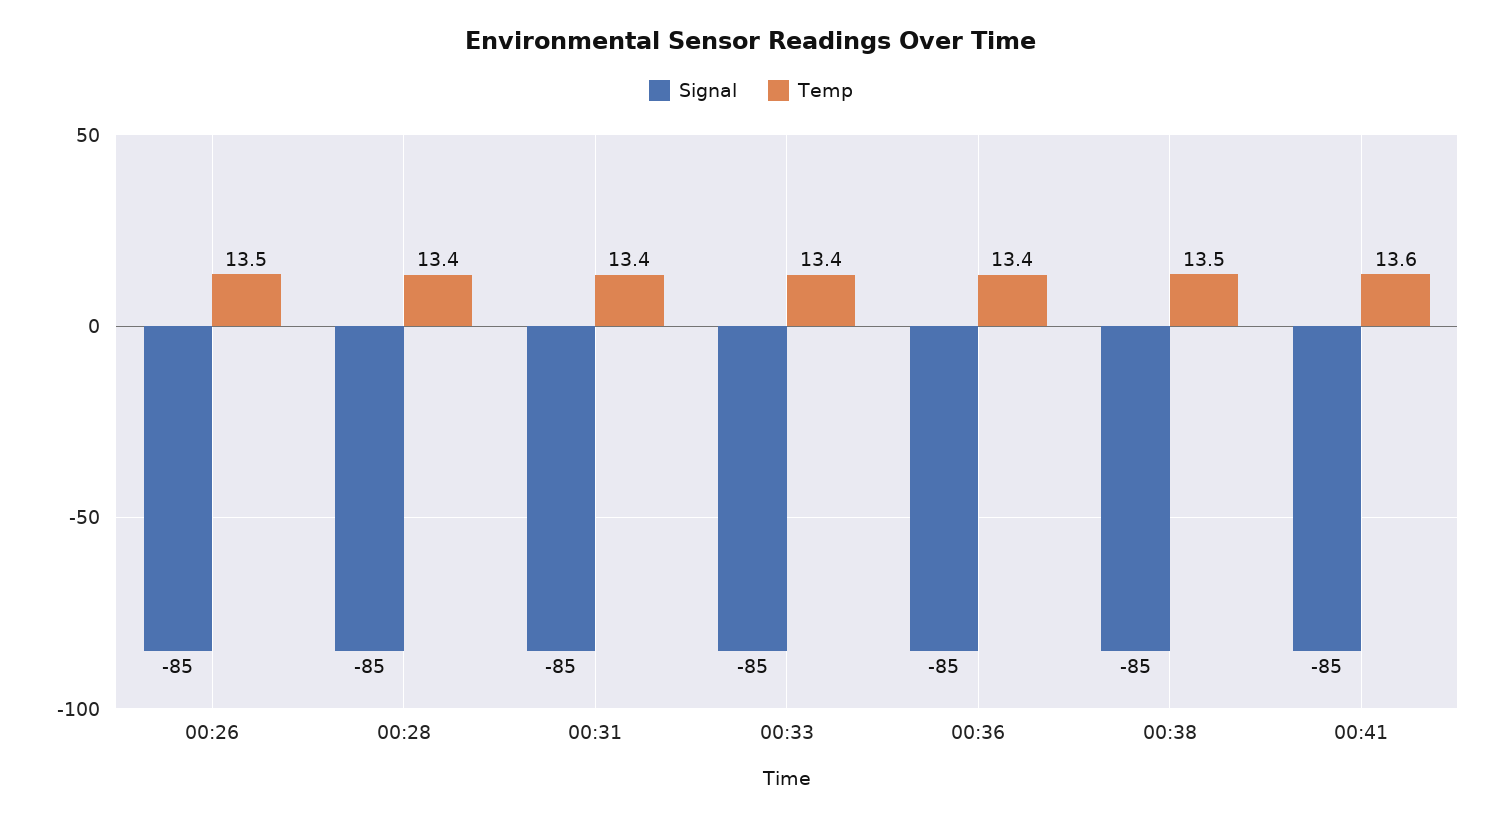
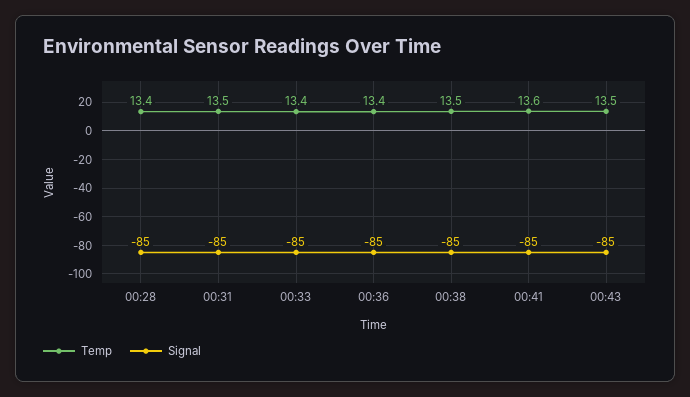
Signal, 00:26: -85 -> none
Temp, 00:26: 13.5 -> none
Temp, 00:31: 13.4 -> 13.5
Temp, 00:43: none -> 13.5
Signal, 00:43: none -> -85

